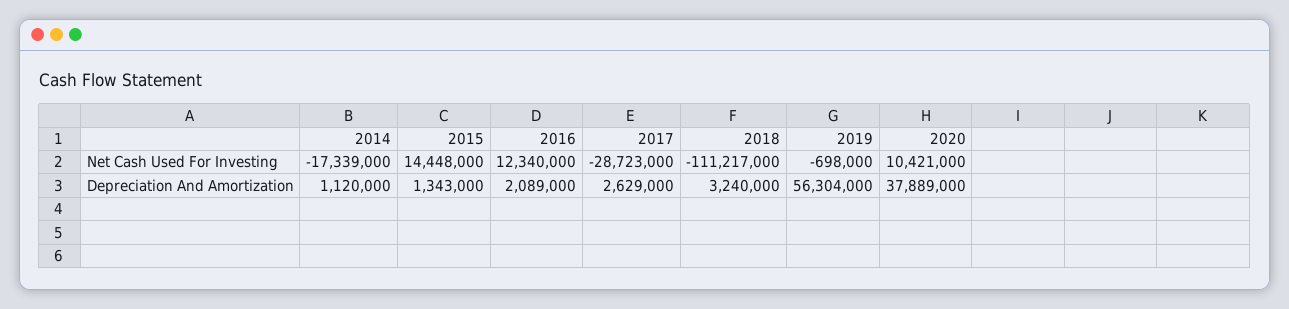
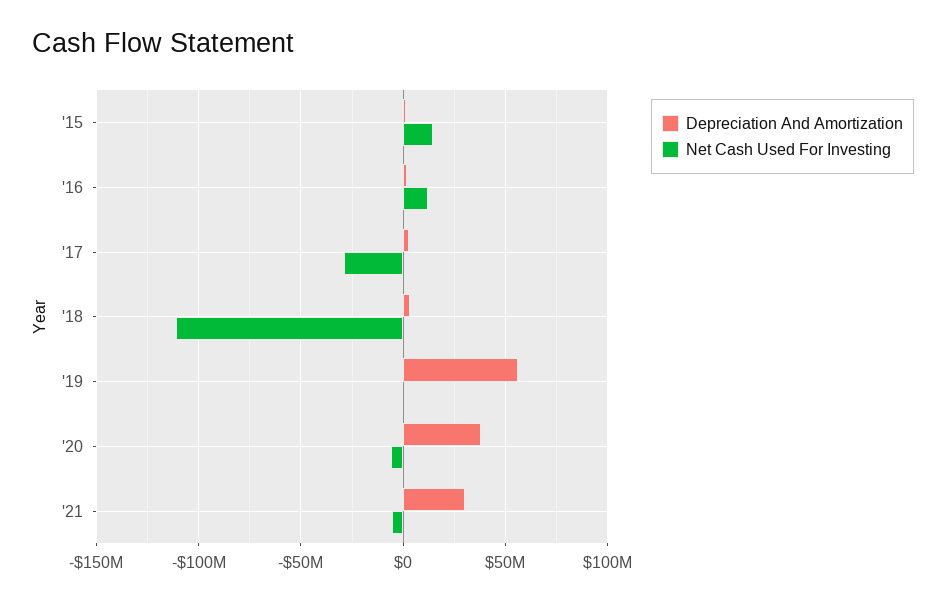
Net Cash Used For Investing, 2014: -17339000 -> none
Net Cash Used For Investing, 2020: 10421000 -> -5000000
Depreciation And Amortization, 2014: 1120000 -> none
Depreciation And Amortization, '21: none -> 30000000
Net Cash Used For Investing, '21: none -> -5000000

